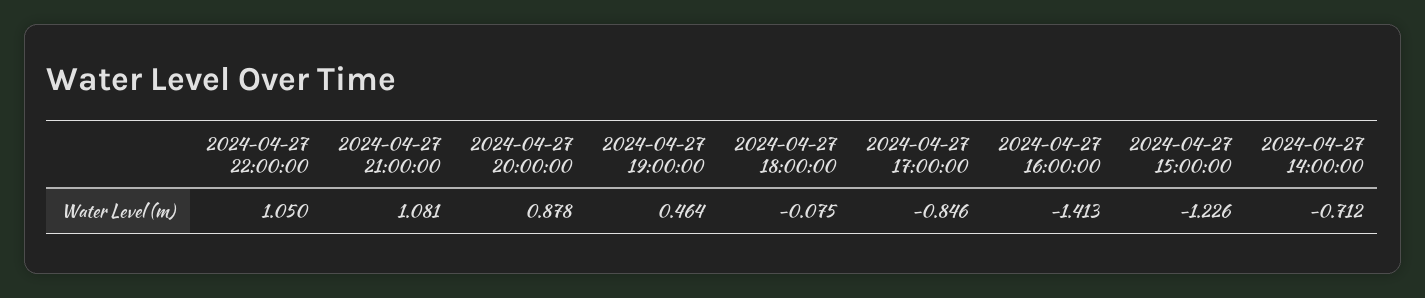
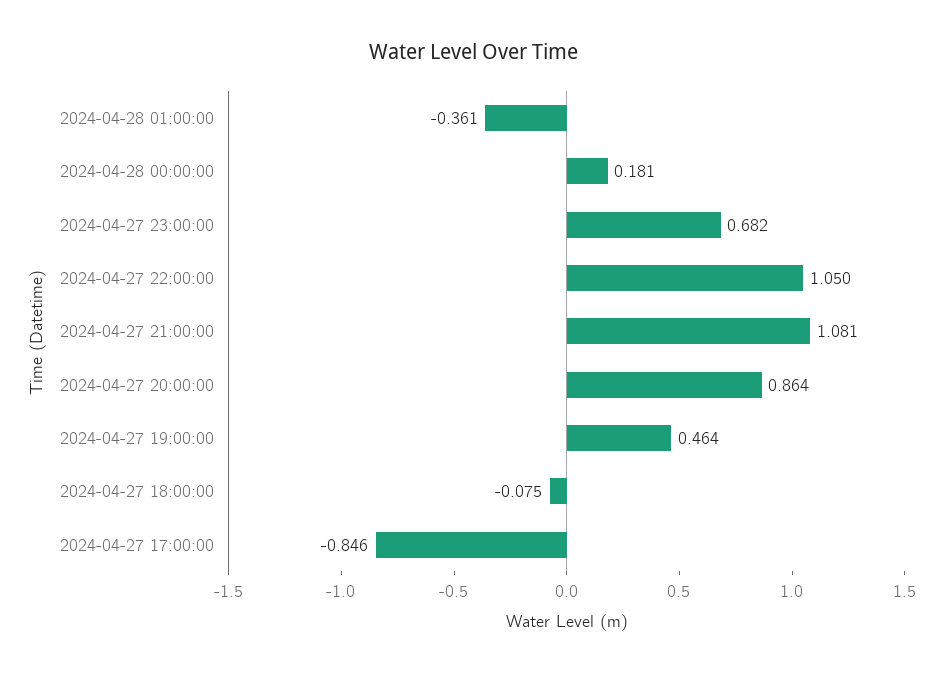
2024-04-27 20:00:00: 0.878 -> 0.864
2024-04-27 16:00:00: -1.413 -> none
2024-04-27 15:00:00: -1.226 -> none
2024-04-27 14:00:00: -0.712 -> none
2024-04-28 01:00:00: none -> -0.361
2024-04-28 00:00:00: none -> 0.181
2024-04-27 23:00:00: none -> 0.682

